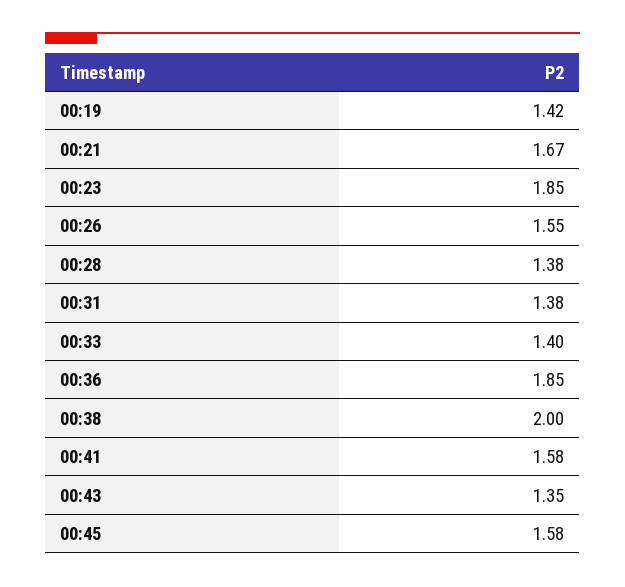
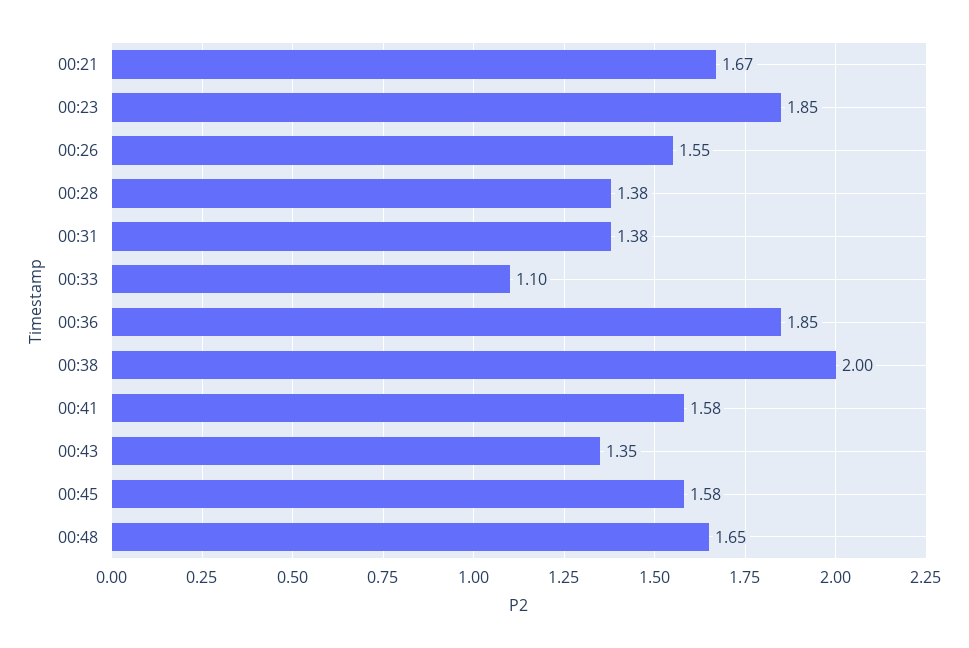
00:19: 1.42 -> none
00:33: 1.4 -> 1.1
00:48: none -> 1.65

